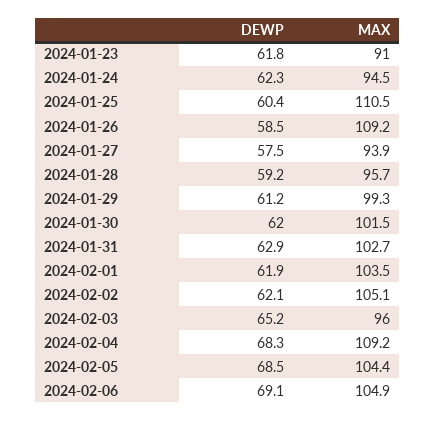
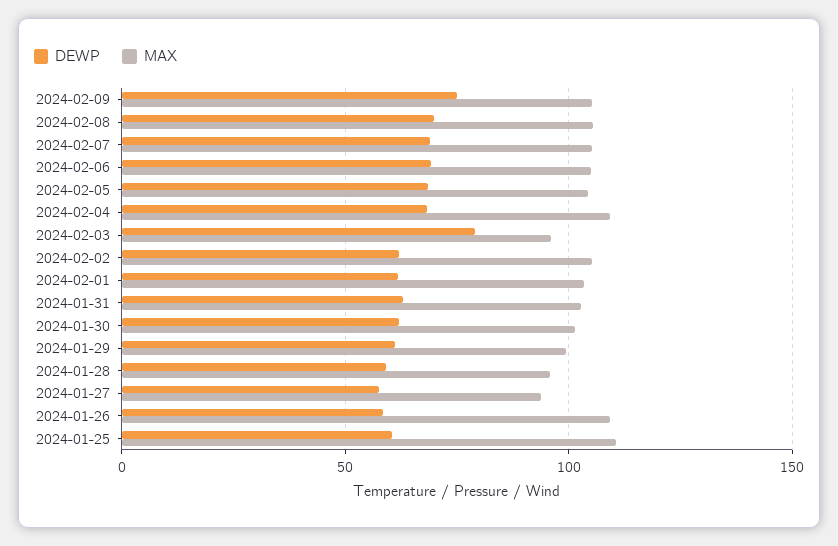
DEWP, 2024-01-23: 61.8 -> none
MAX, 2024-01-23: 91 -> none
DEWP, 2024-01-24: 62.3 -> none
MAX, 2024-01-24: 94.5 -> none
DEWP, 2024-02-03: 65.2 -> 80
DEWP, 2024-02-09: none -> 75
MAX, 2024-02-09: none -> 105
DEWP, 2024-02-08: none -> 70
MAX, 2024-02-08: none -> 105
DEWP, 2024-02-07: none -> 70
MAX, 2024-02-07: none -> 105

